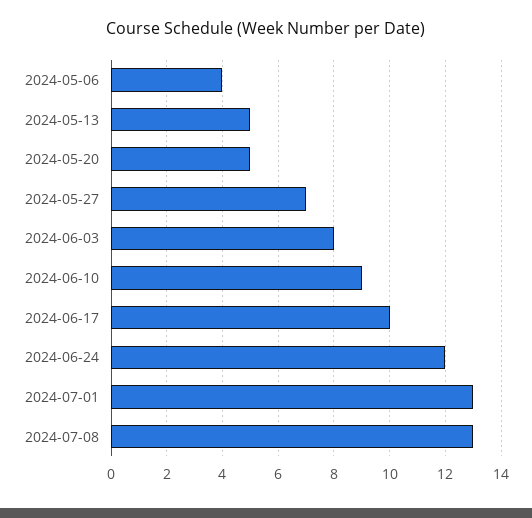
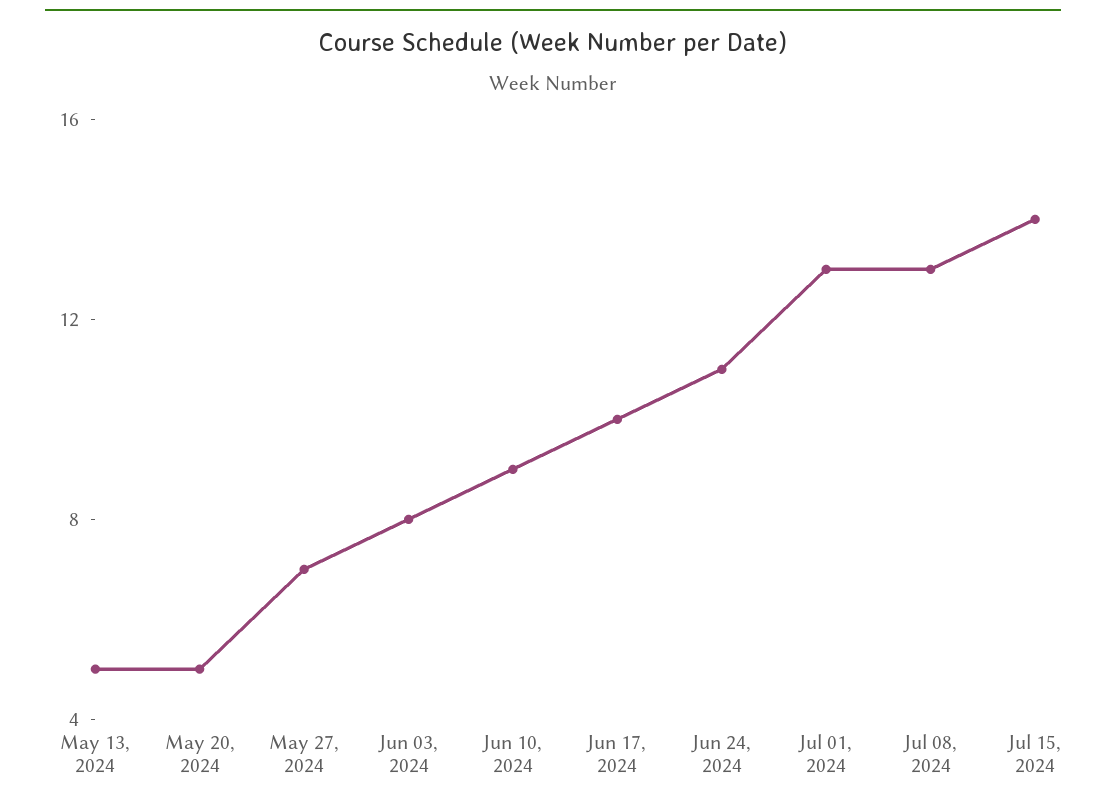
2024-05-06: 4 -> none
2024-06-24: 12 -> 11
Jul 15, 2024: none -> 14

